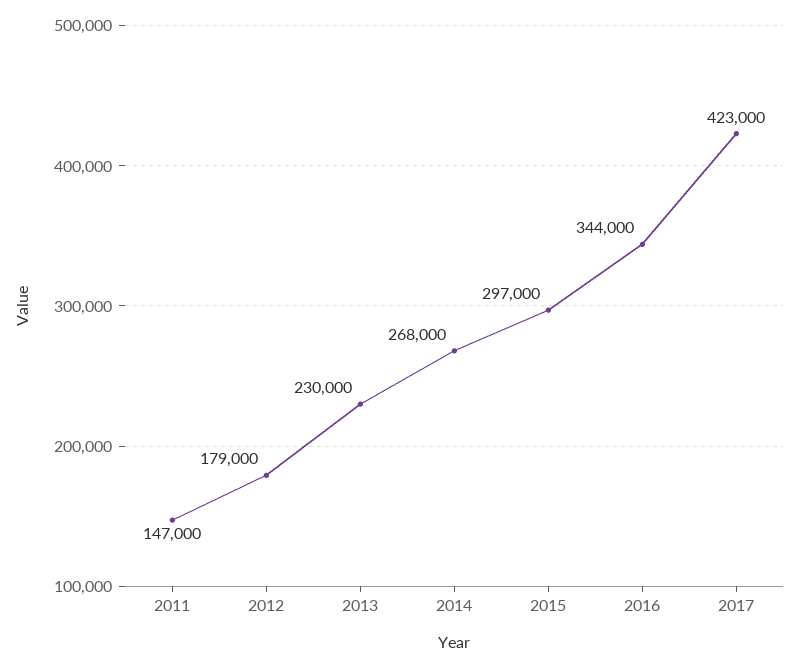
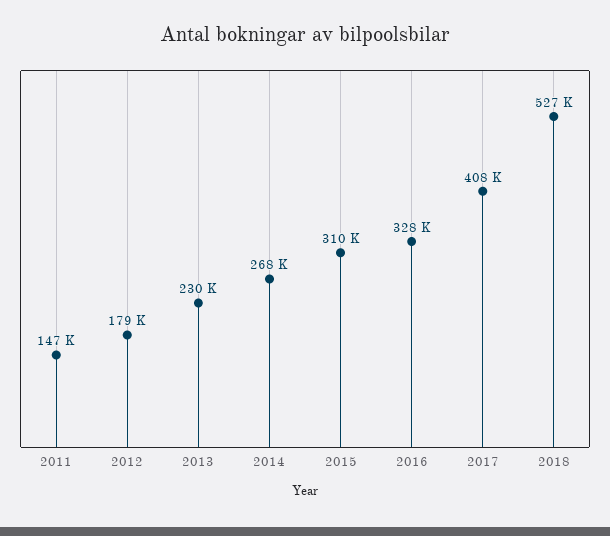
2015: 297000 -> 310000
2016: 344000 -> 328000
2017: 423000 -> 408000
2018: none -> 527000

